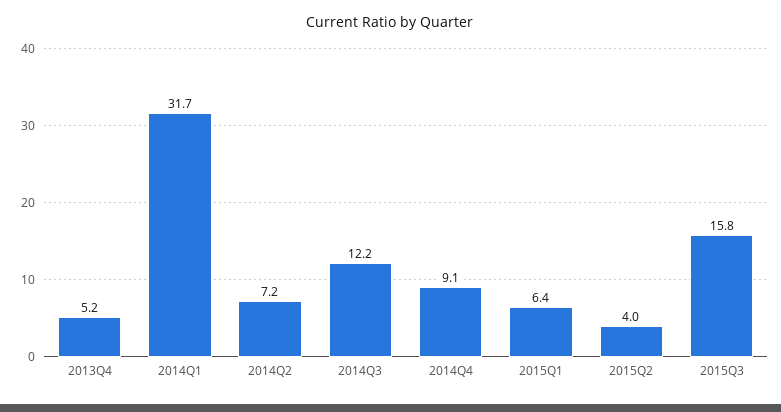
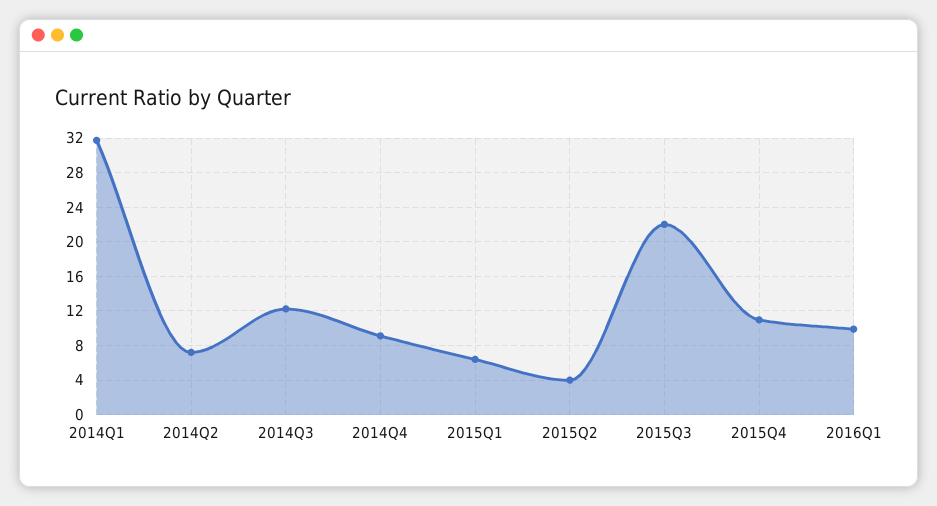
2013Q4: 5.2 -> none
2015Q3: 15.8 -> 22
2015Q4: none -> 11
2016Q1: none -> 10

